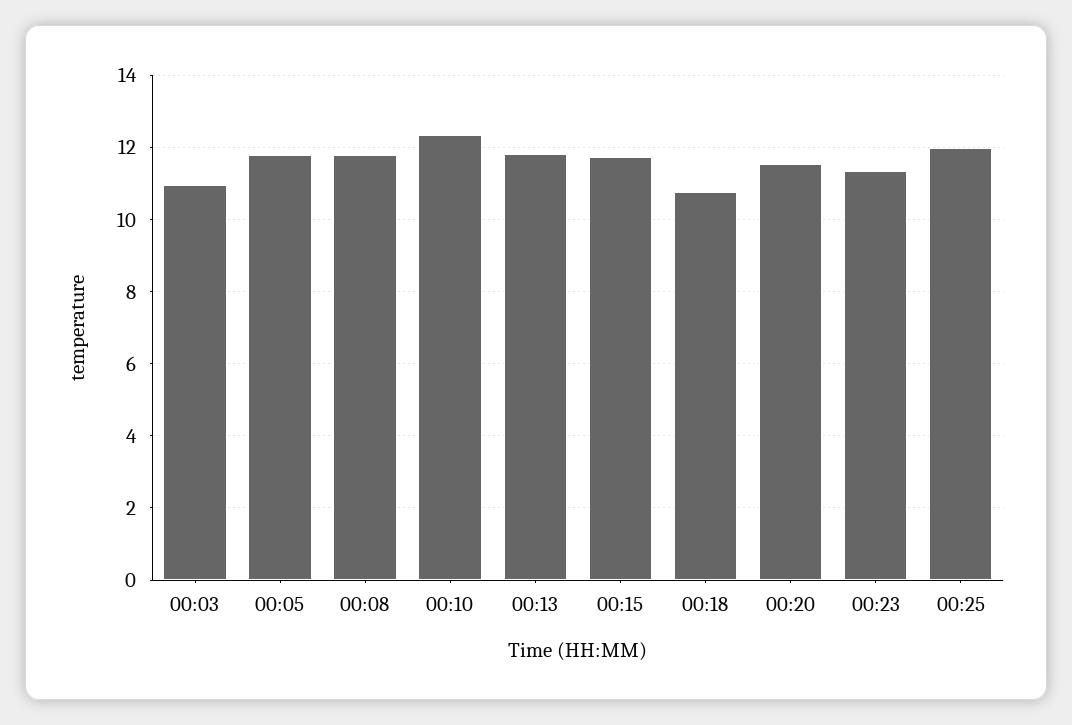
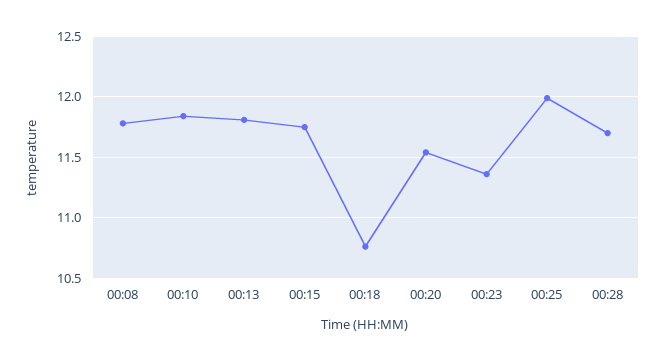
00:03: 11 -> none
00:05: 11.8 -> none
00:10: 12.4 -> 11.85
00:28: none -> 11.7

